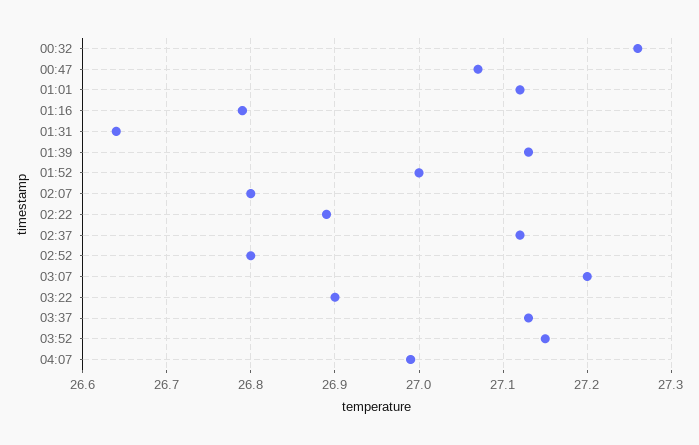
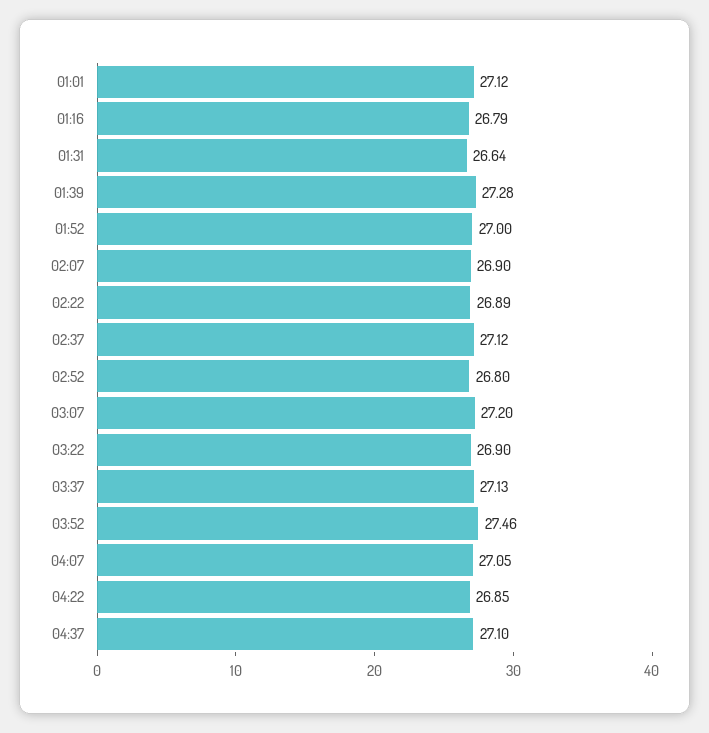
00:32: 27.26 -> none
00:47: 27.07 -> none
01:39: 27.13 -> 27.28
02:07: 26.8 -> 26.9
03:52: 27.15 -> 27.46
04:07: 26.99 -> 27.05
04:22: none -> 26.85
04:37: none -> 27.1

